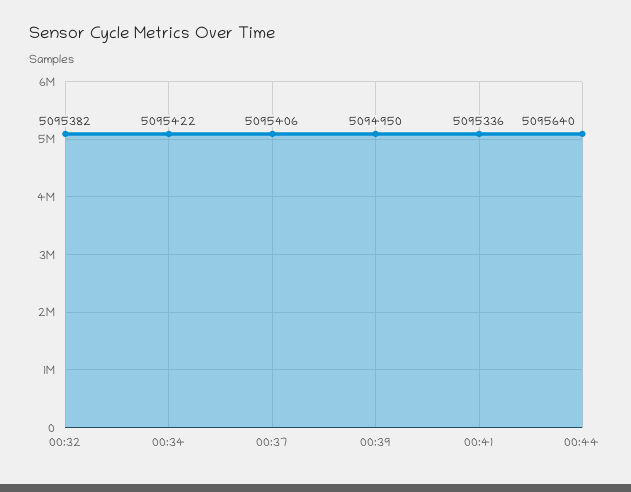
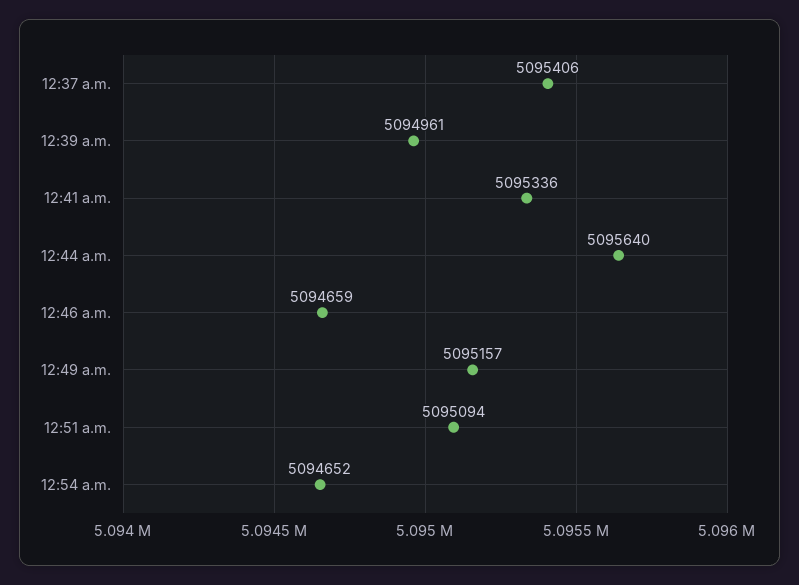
00:32: 5095382 -> none
00:34: 5095422 -> none
00:39: 5094950 -> 5094961
12:46 a.m.: none -> 5094659
12:49 a.m.: none -> 5095157
12:51 a.m.: none -> 5095094
12:54 a.m.: none -> 5094652

